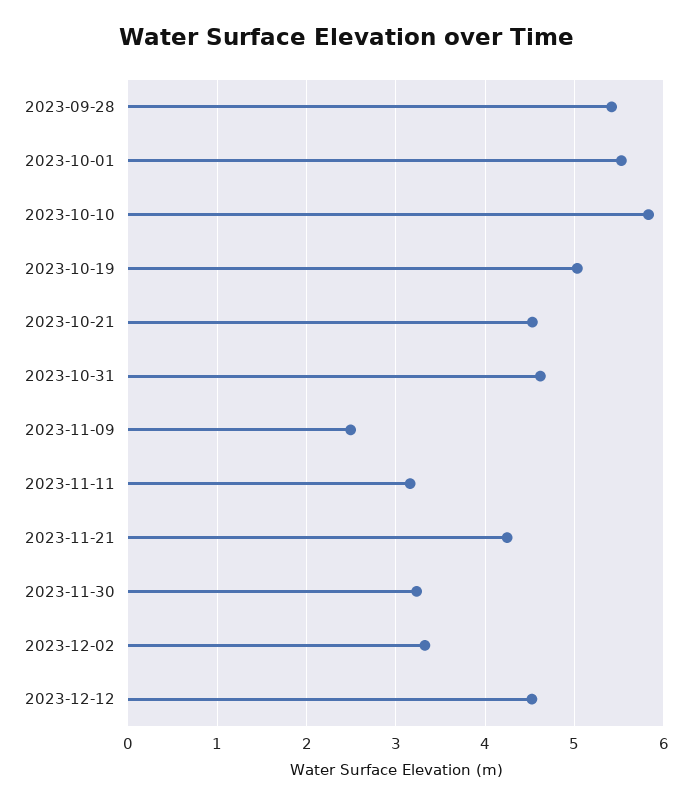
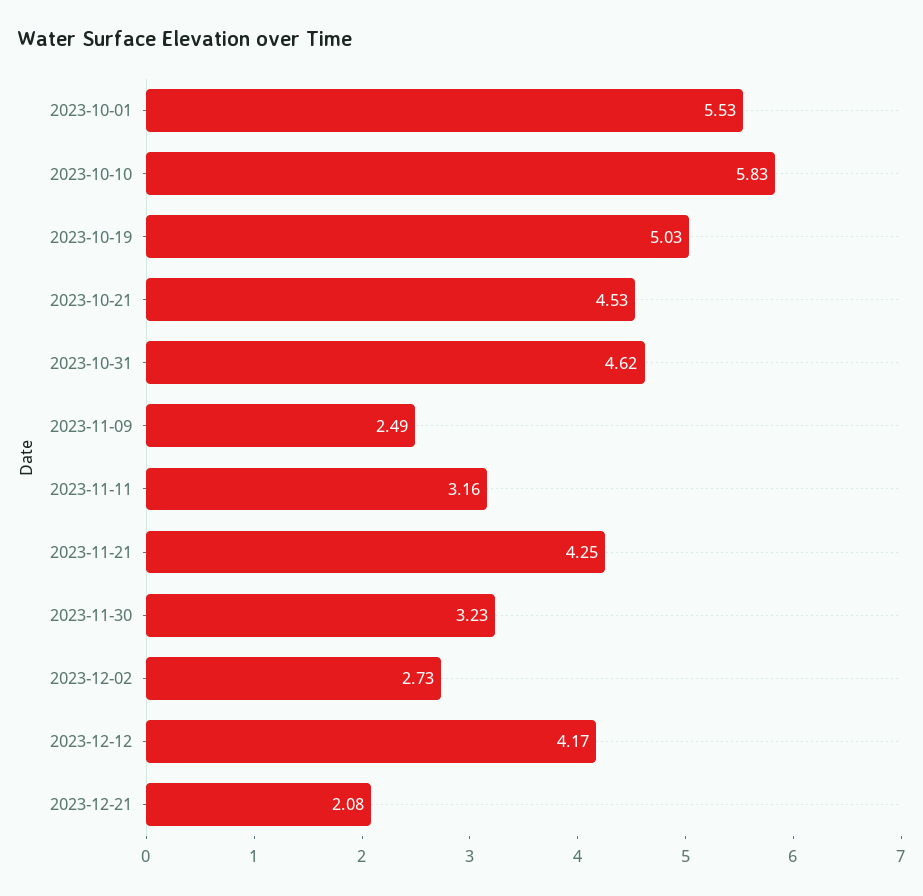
2023-09-28: 5.4 -> none
2023-12-02: 3.3 -> 2.73
2023-12-12: 4.5 -> 4.17
2023-12-21: none -> 2.08

